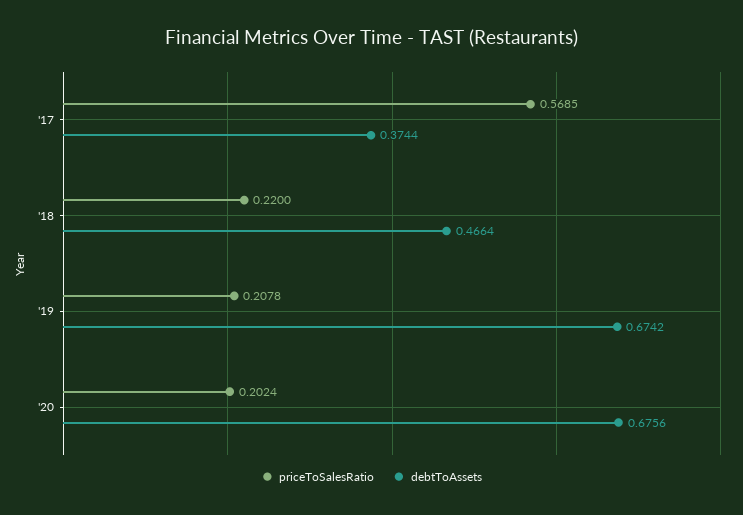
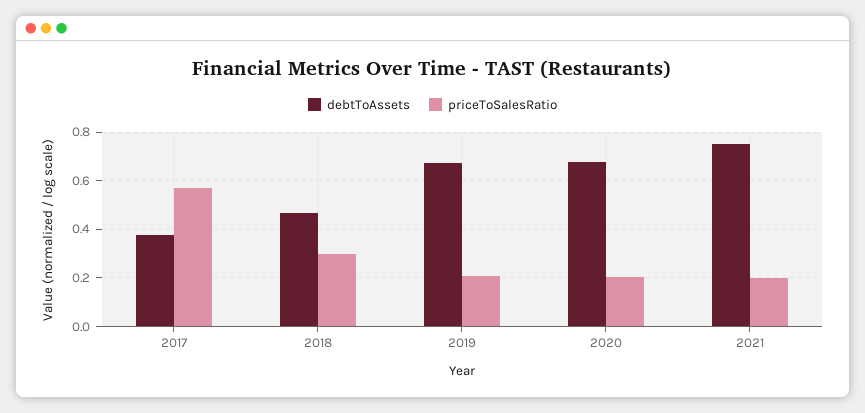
priceToSalesRatio, '18: 0.22 -> 0.3
debtToAssets, 2021: none -> 0.75
priceToSalesRatio, 2021: none -> 0.2

